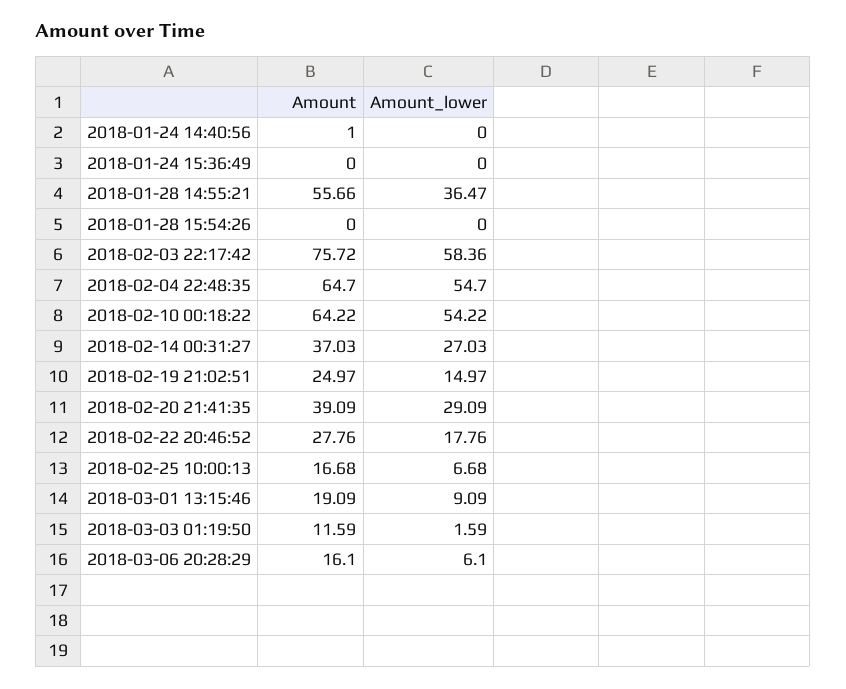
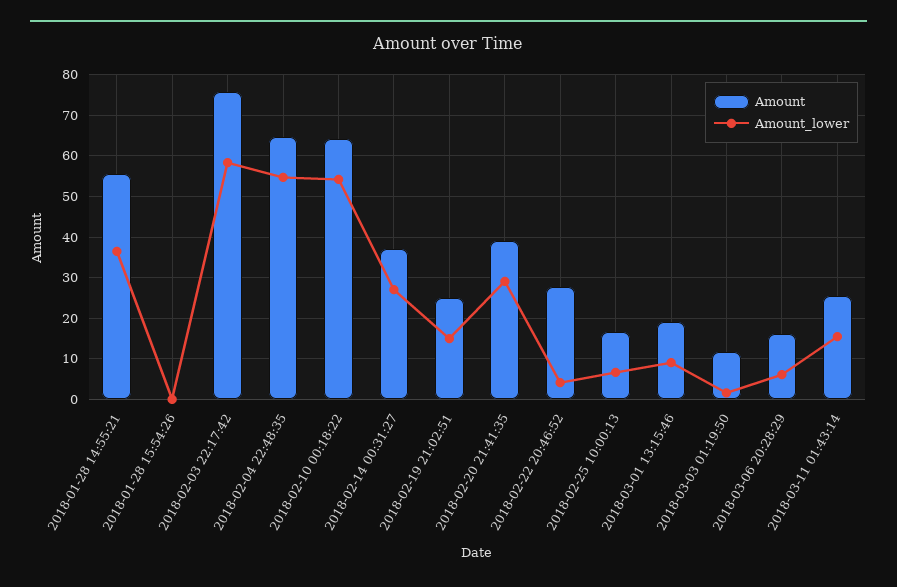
Amount, 2018-01-24 14:40:56: 1 -> none
Amount_lower, 2018-01-24 14:40:56: 0 -> none
Amount, 2018-01-24 15:36:49: 0 -> none
Amount_lower, 2018-01-24 15:36:49: 0 -> none
Amount_lower, 2018-02-22 20:46:52: 17.76 -> 4
Amount, 2018-03-11 01:43:14: none -> 26
Amount_lower, 2018-03-11 01:43:14: none -> 16

